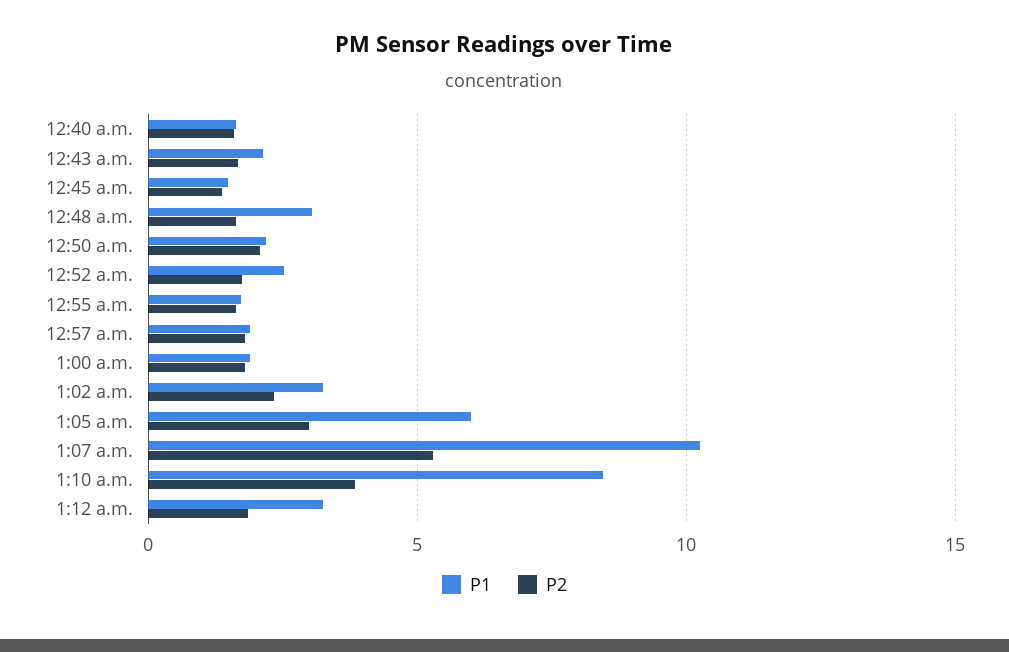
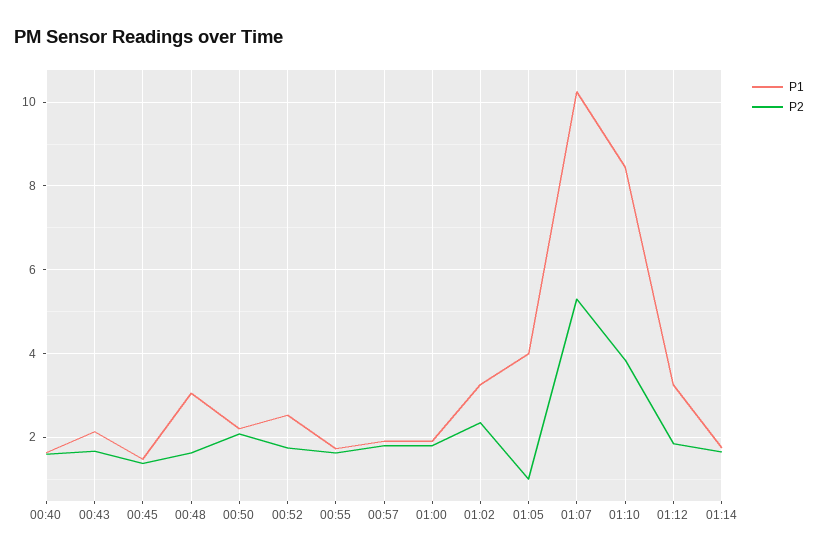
P1, 1:05 a.m.: 6 -> 4
P2, 1:05 a.m.: 3 -> 1
P1, 01:14: none -> 1.8
P2, 01:14: none -> 1.6

